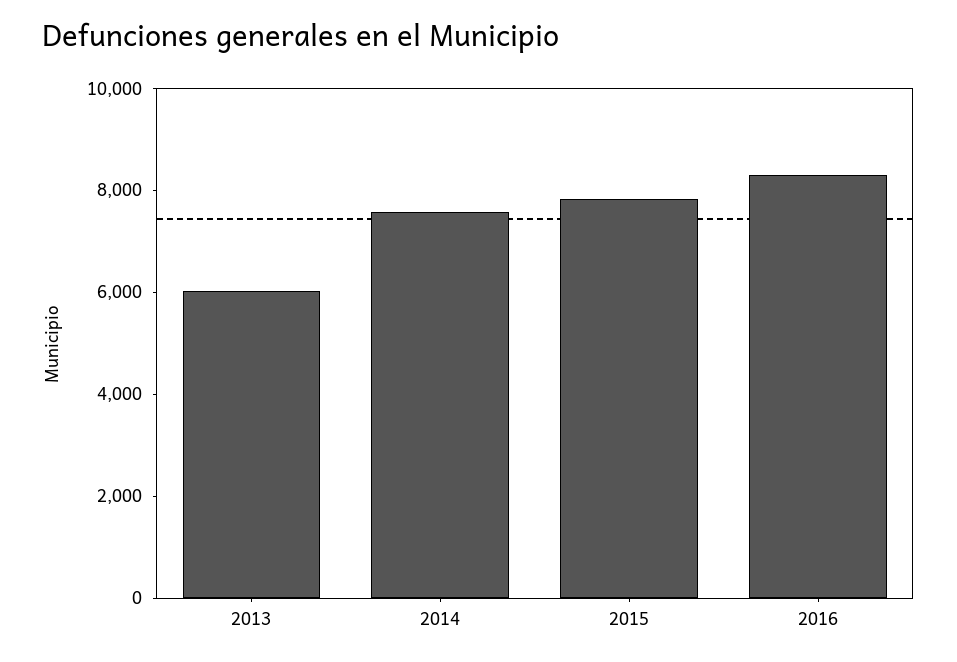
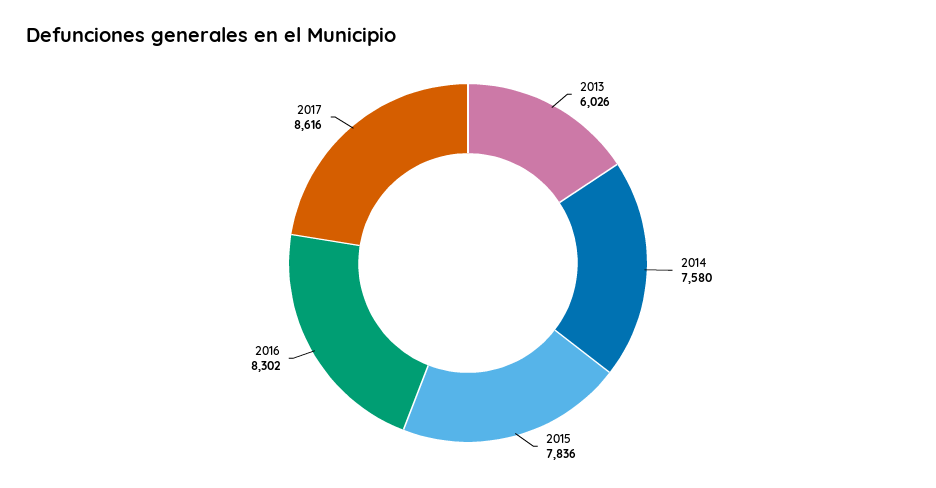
2017: none -> 8616

